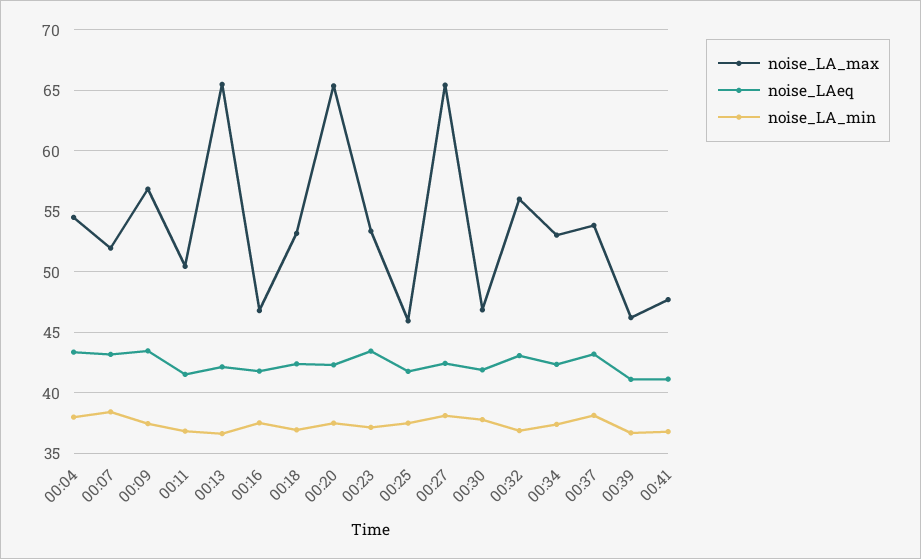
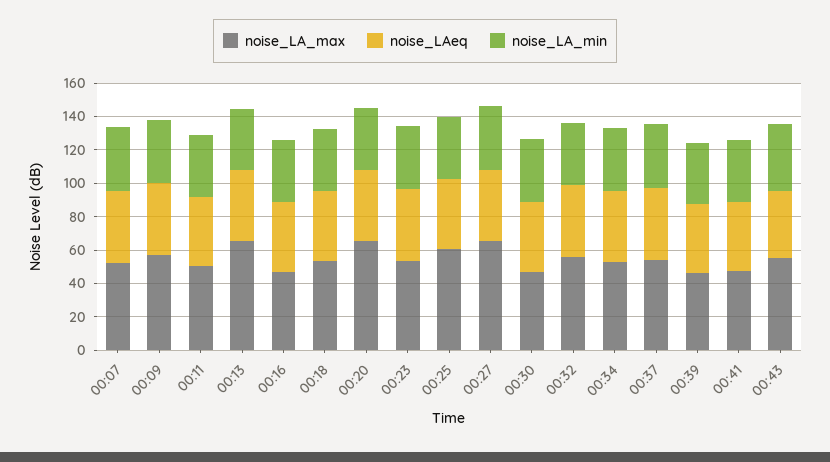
noise_LA_max, 00:04: 54.5 -> none
noise_LAeq, 00:04: 43.5 -> none
noise_LA_min, 00:04: 38 -> none
noise_LA_max, 00:25: 46 -> 60
noise_LA_max, 00:43: none -> 55
noise_LAeq, 00:43: none -> 40
noise_LA_min, 00:43: none -> 40

